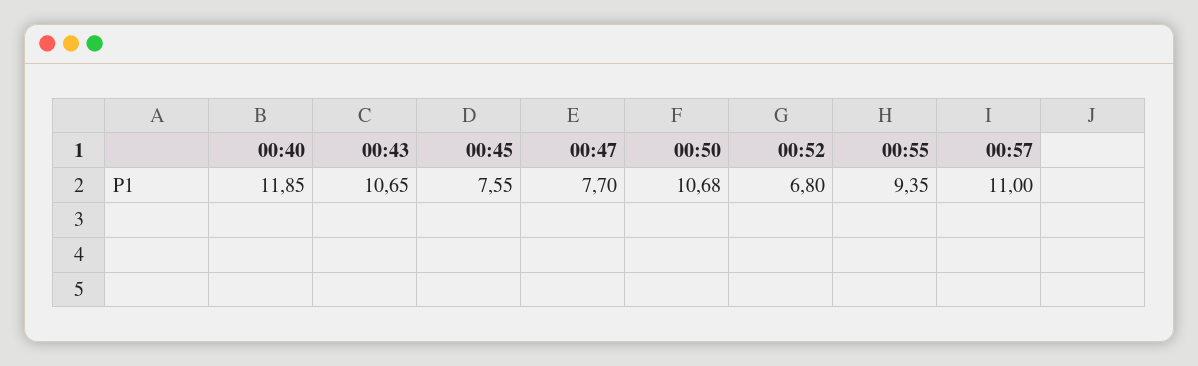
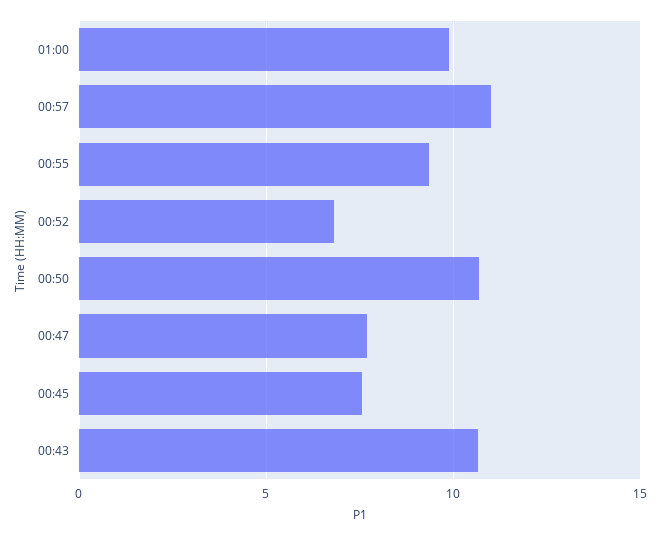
00:40: 11.85 -> none
01:00: none -> 10

